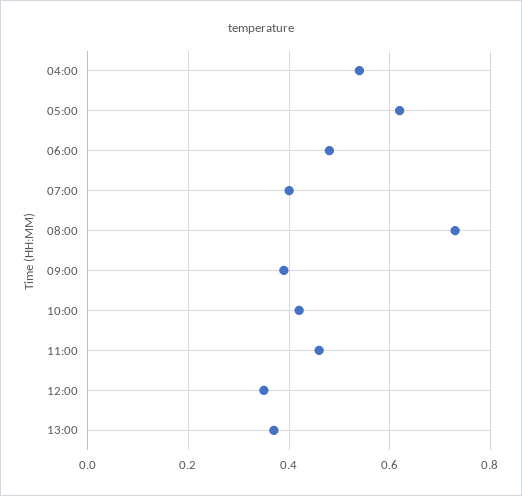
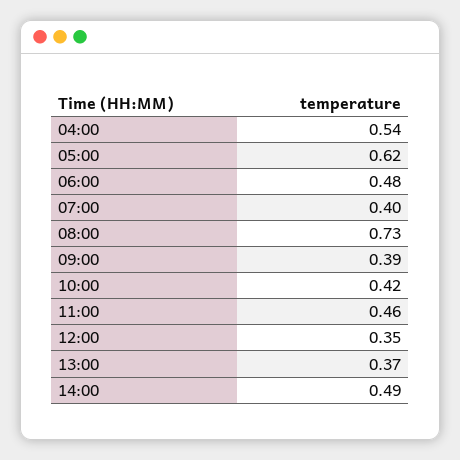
14:00: none -> 0.49

